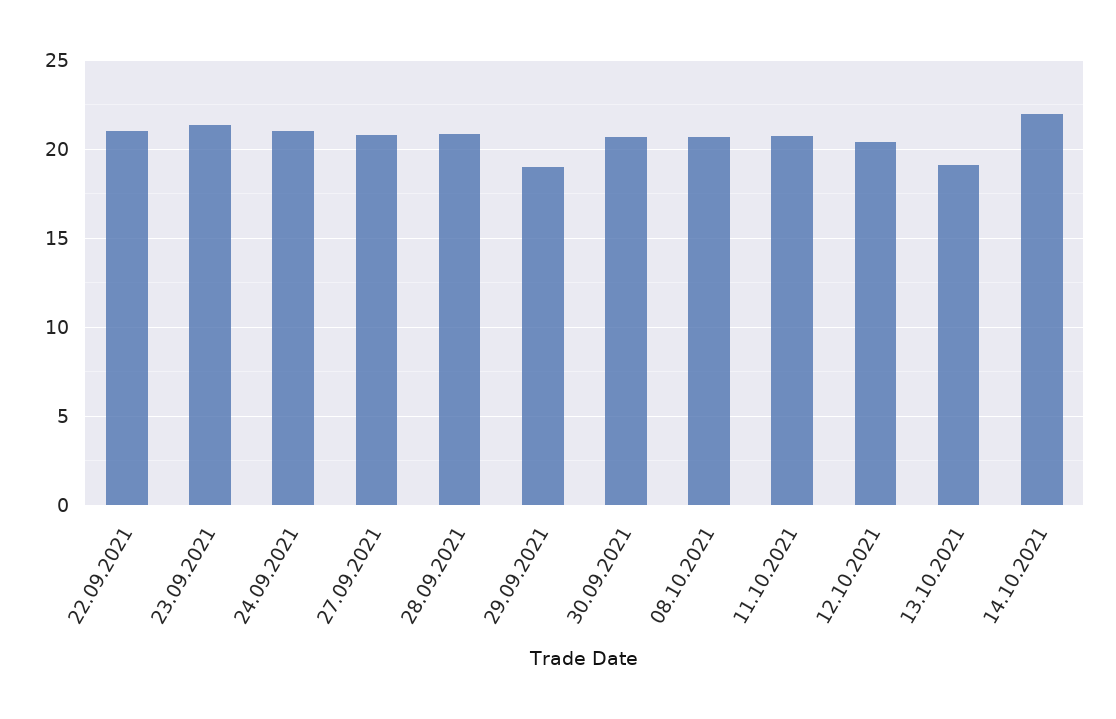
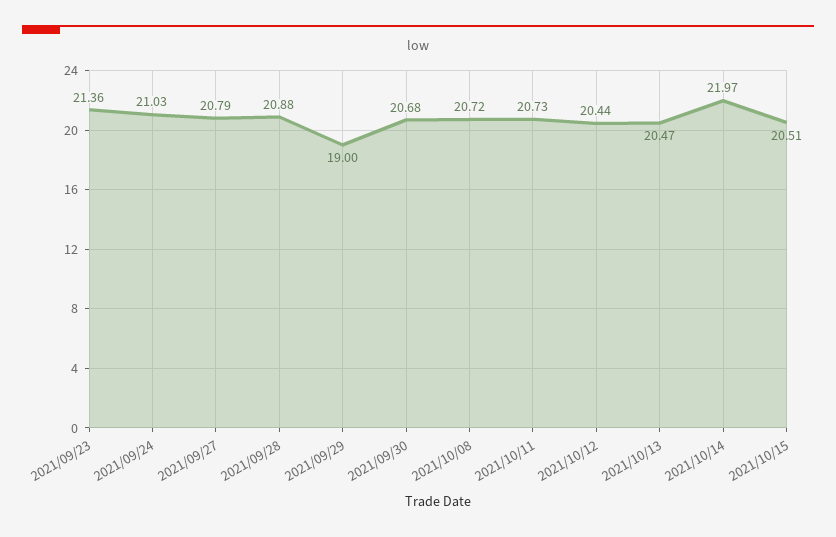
22.09.2021: 21 -> none
13.10.2021: 19 -> 20.47
2021/10/15: none -> 20.51

